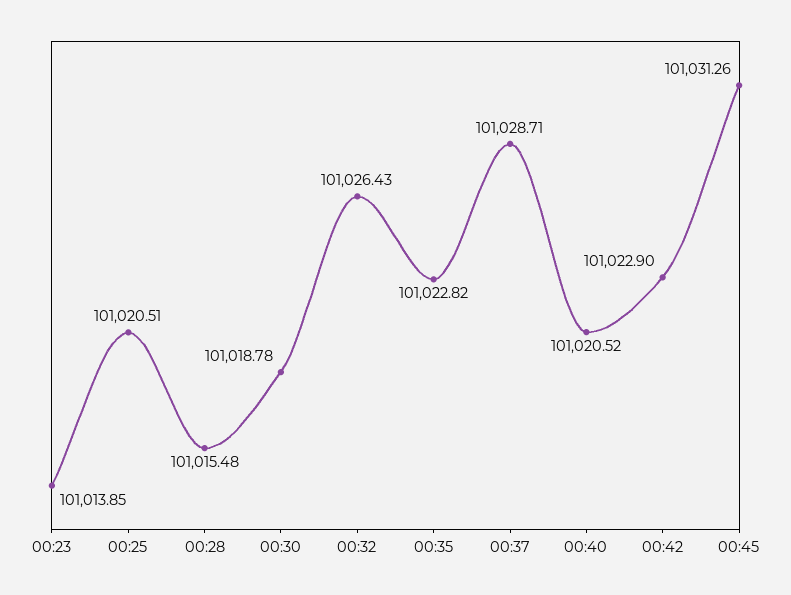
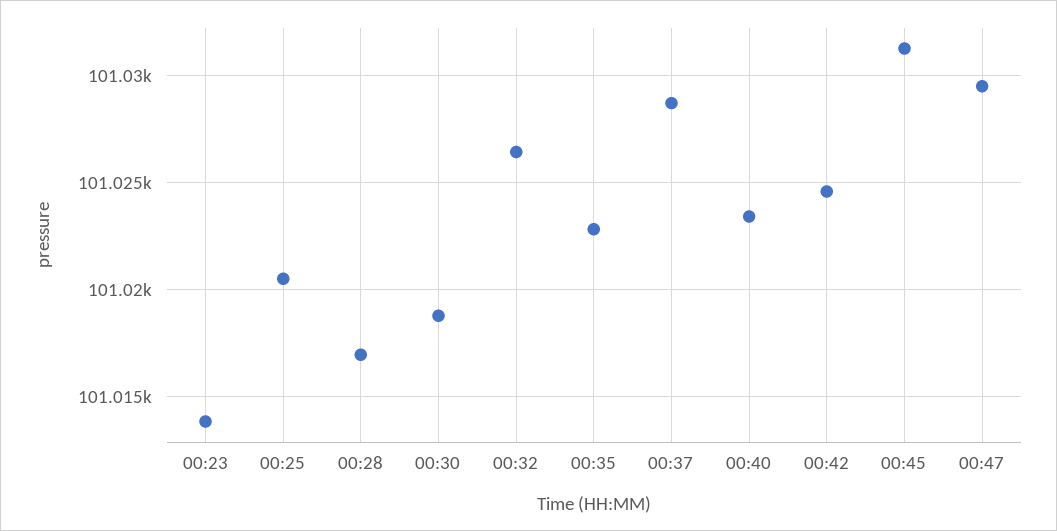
00:28: 101015.48 -> 101017
00:40: 101020.52 -> 101023.5
00:42: 101022.9 -> 101024.5
00:47: none -> 101029.5

